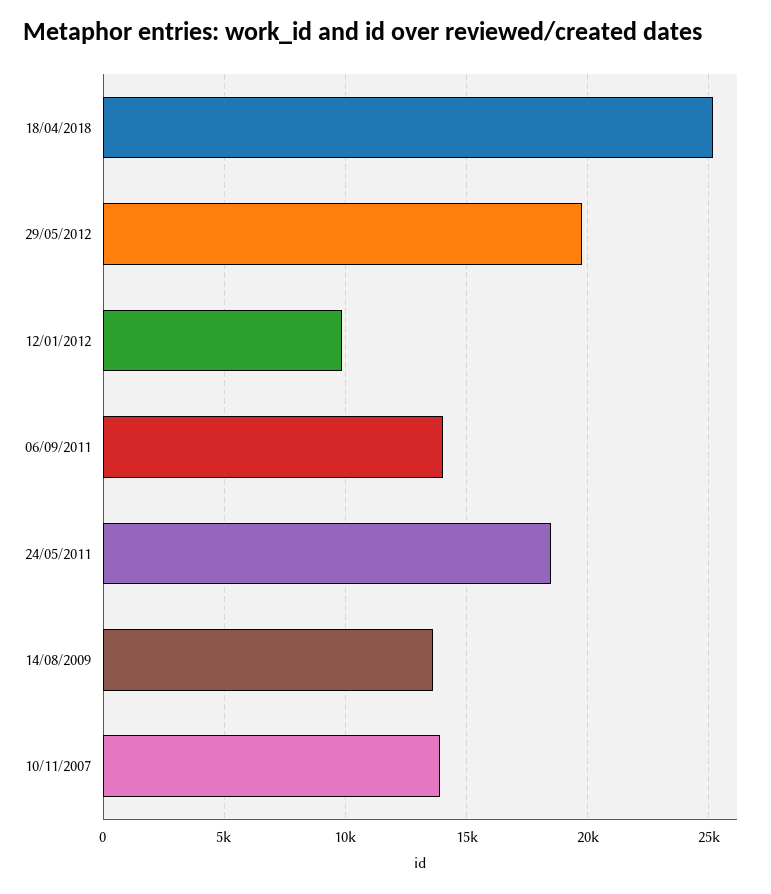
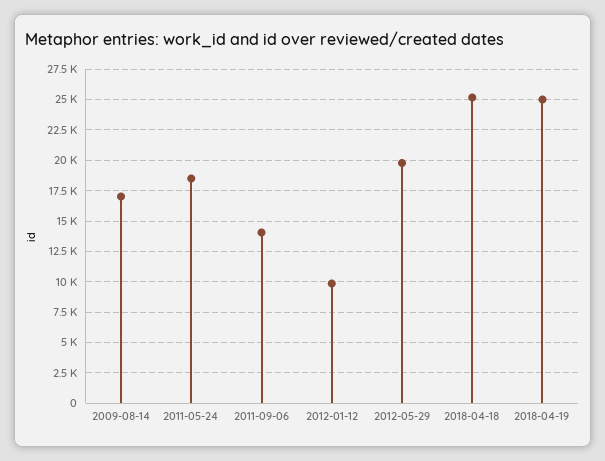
14/08/2009: 13500 -> 17000
10/11/2007: 14000 -> none
2018-04-19: none -> 25000

